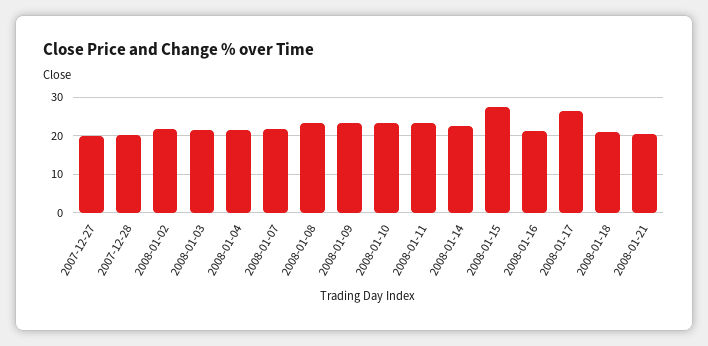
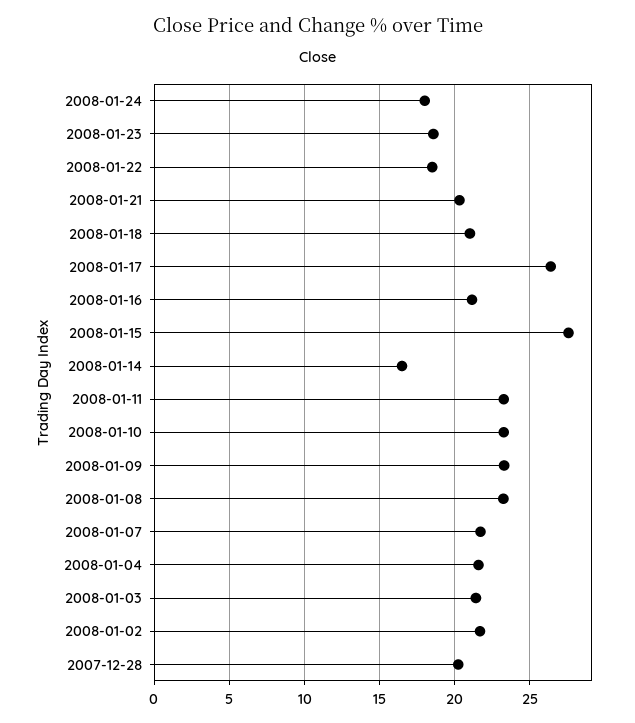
2007-12-27: 20 -> none
2008-01-14: 22 -> 16.5
2008-01-24: none -> 18
2008-01-23: none -> 18.5
2008-01-22: none -> 18.5

